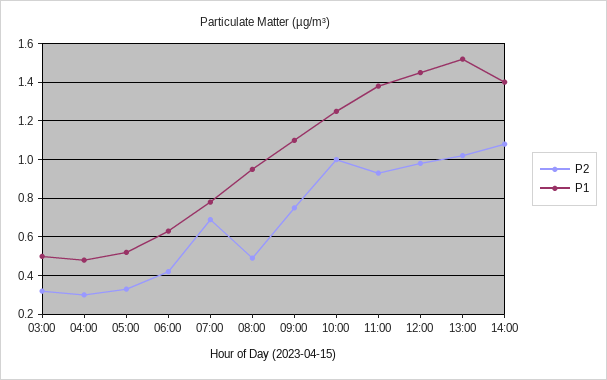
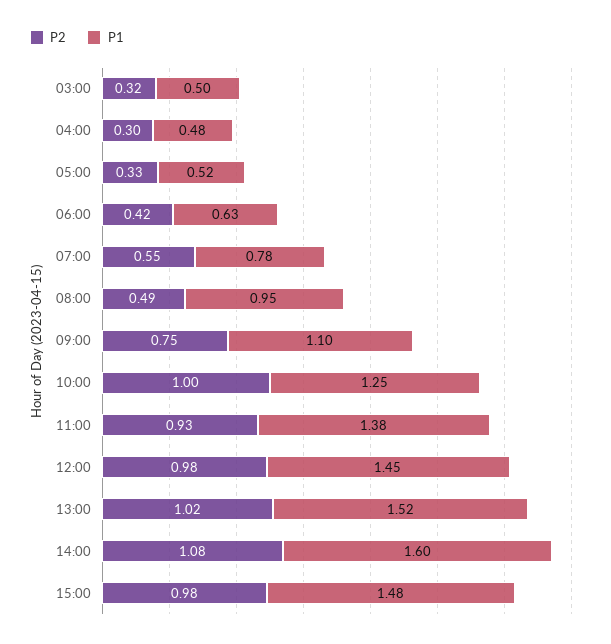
P2, 07:00: 0.7 -> 0.55
P1, 14:00: 1.4 -> 1.6
P2, 15:00: none -> 0.98
P1, 15:00: none -> 1.48

